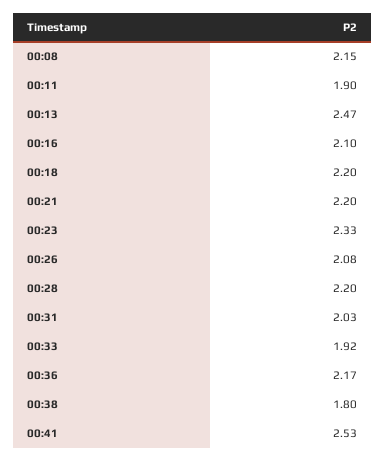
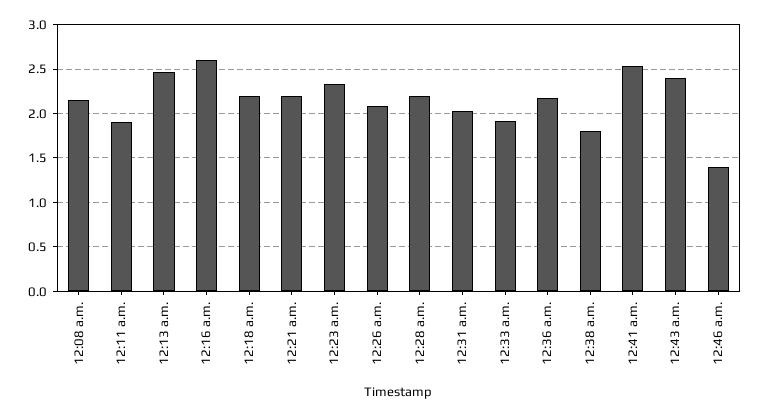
00:16: 2.1 -> 2.6
12:43 a.m.: none -> 2.4
12:46 a.m.: none -> 1.4

